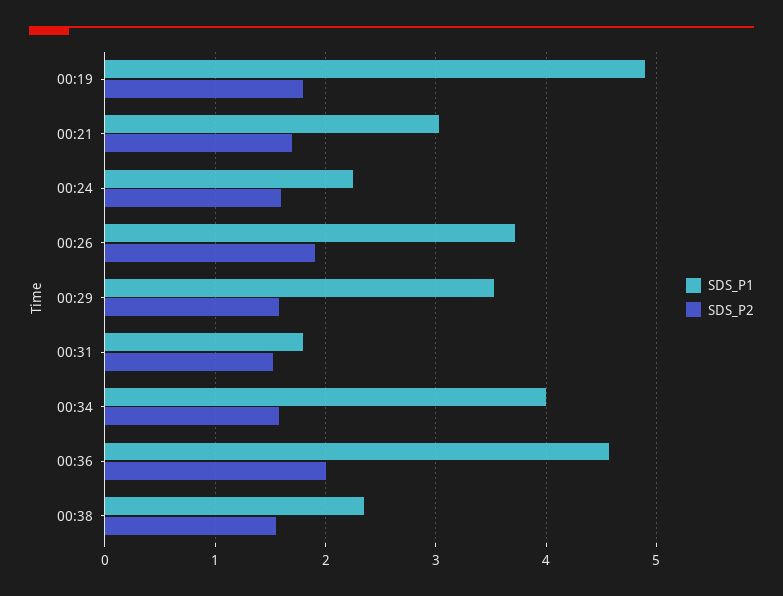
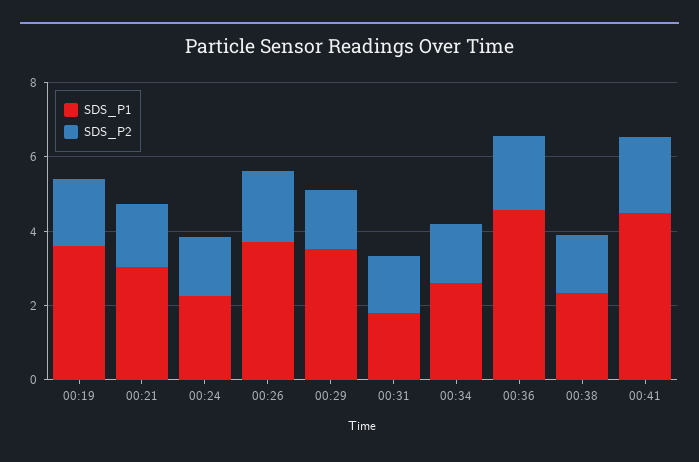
SDS_P1, 00:19: 4.9 -> 3.5
SDS_P1, 00:34: 4 -> 2.5
SDS_P1, 00:41: none -> 4.5
SDS_P2, 00:41: none -> 2

